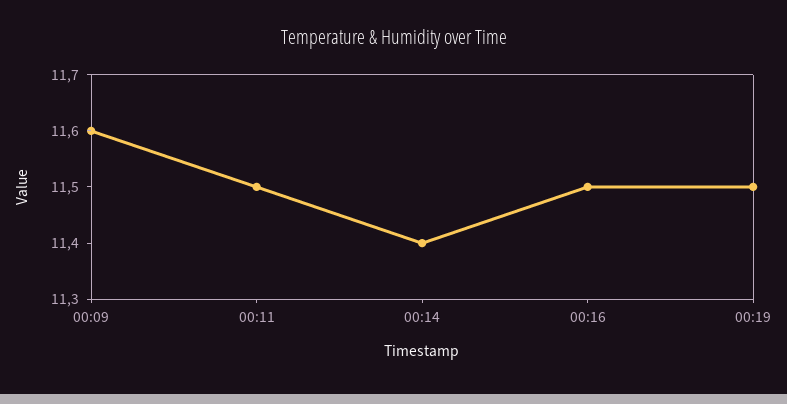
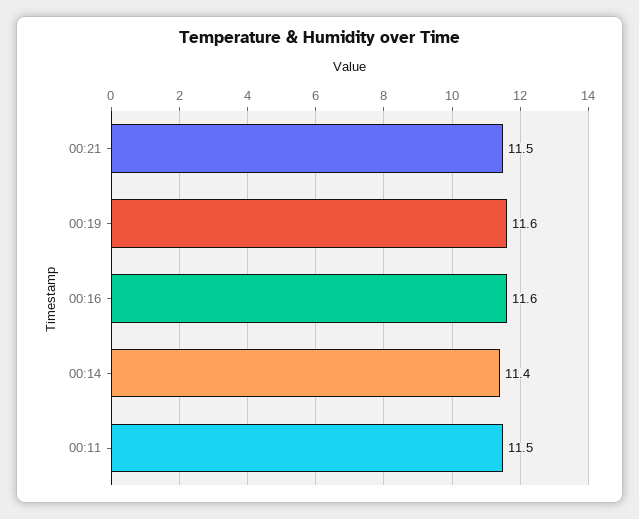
00:09: 11.6 -> none
00:16: 11.5 -> 11.6
00:19: 11.5 -> 11.6
00:21: none -> 11.5

